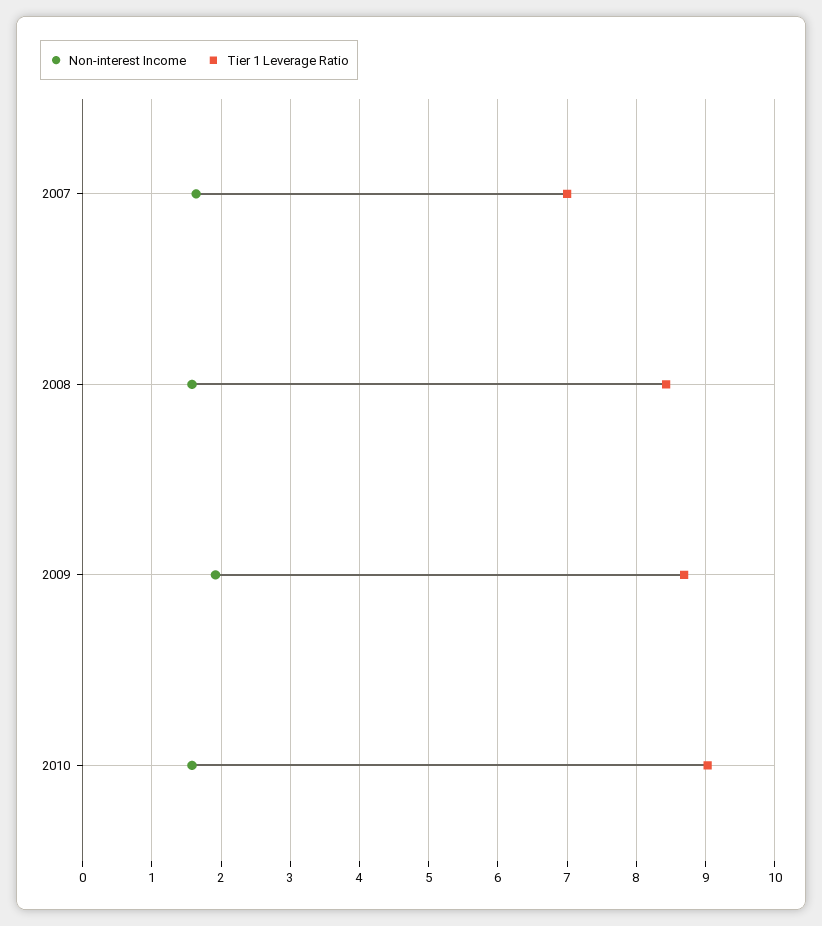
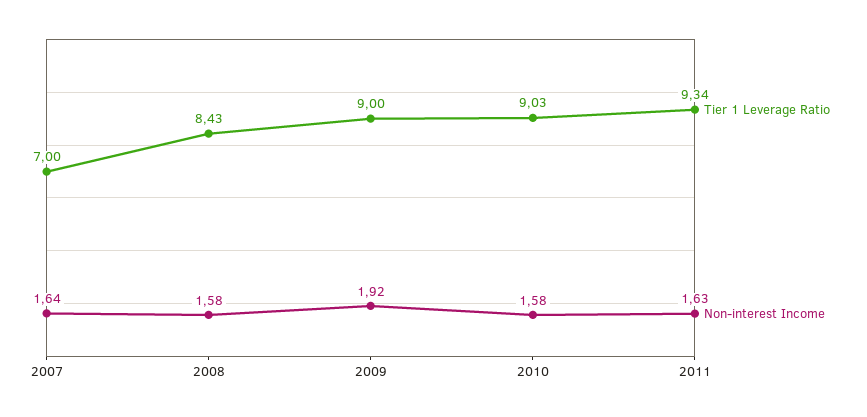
Tier 1 Leverage Ratio, 2009: 8.7 -> 9
Tier 1 Leverage Ratio, 2011: none -> 9.34
Non-interest Income, 2011: none -> 1.63

